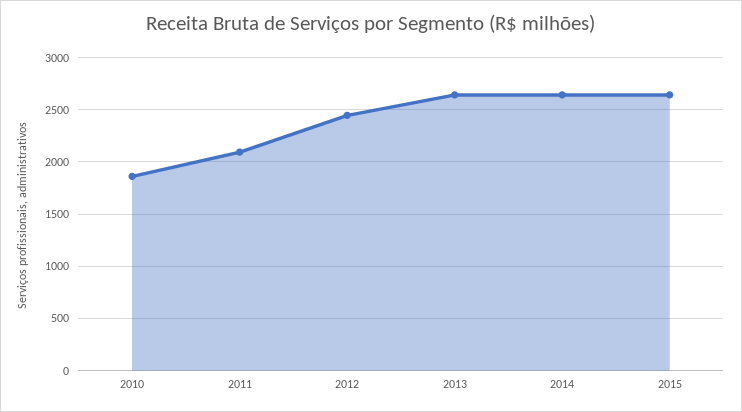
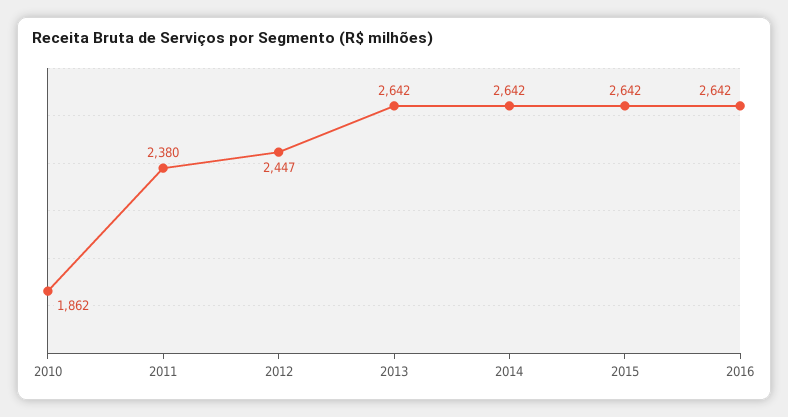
2011: 2100 -> 2380
2016: none -> 2642

